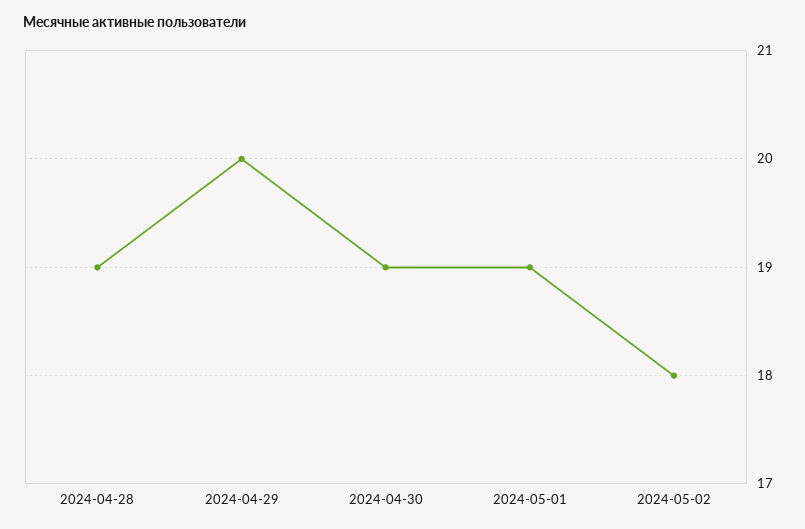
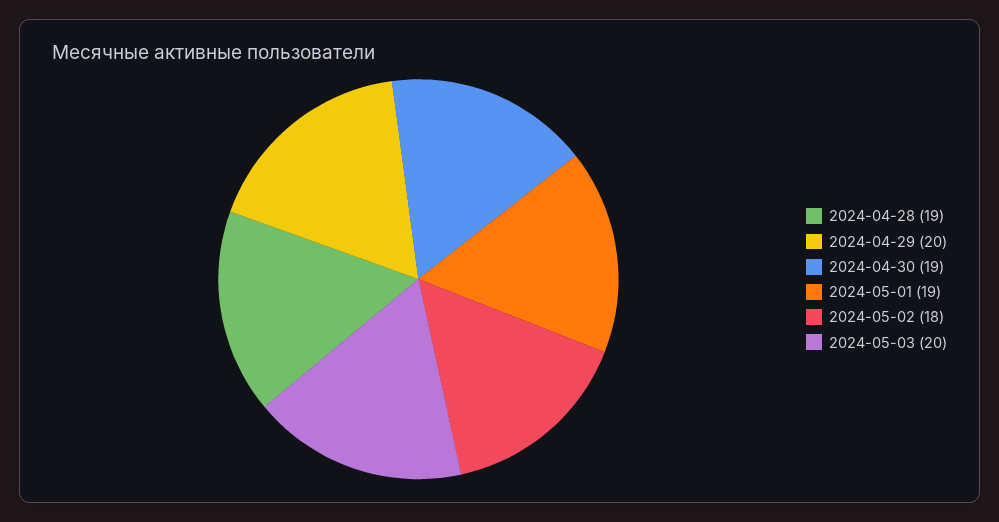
2024-05-03: none -> 20

